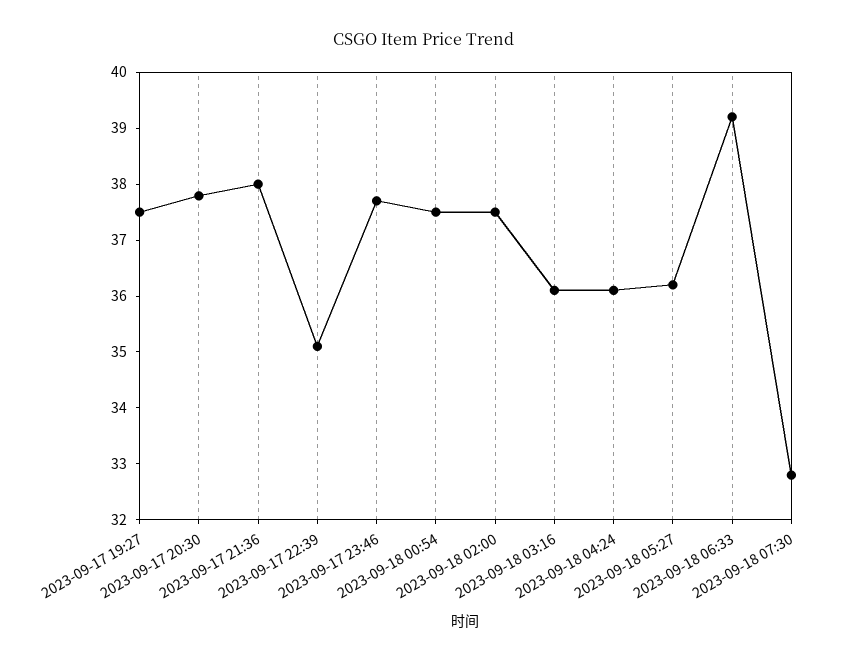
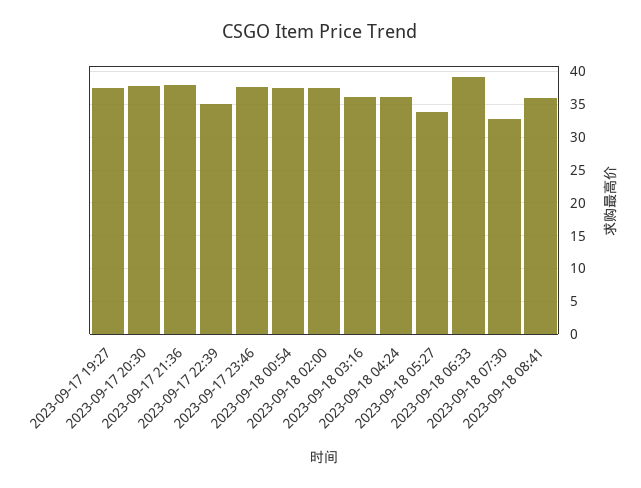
2023-09-18 05:27: 36.2 -> 34
2023-09-18 08:41: none -> 36

